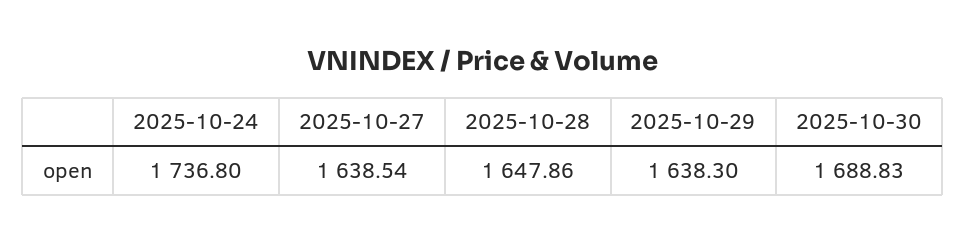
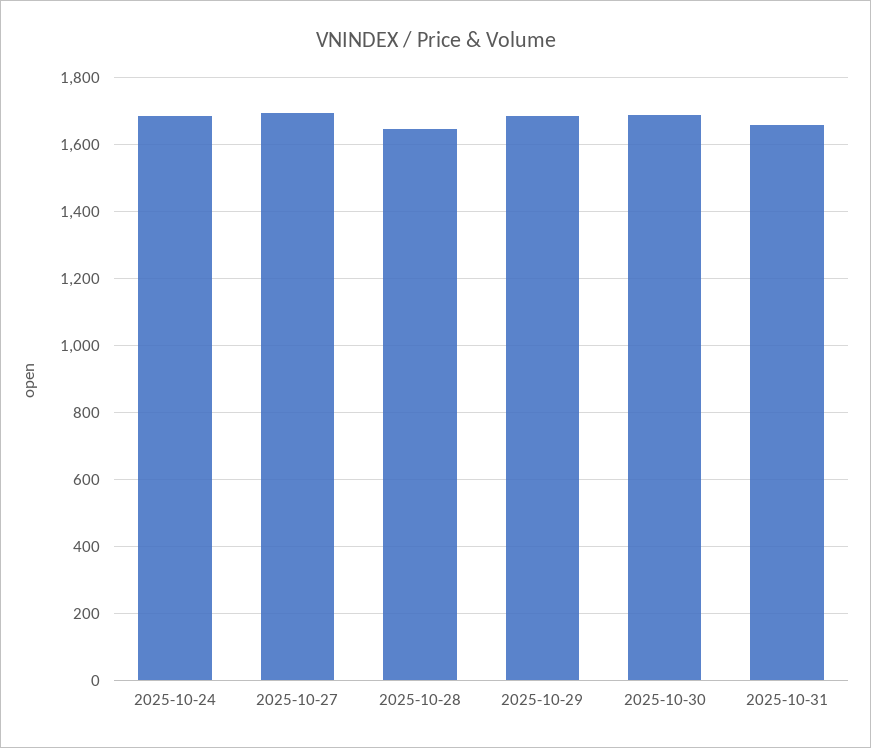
2025-10-24: 1736.8 -> 1680
2025-10-27: 1638.54 -> 1700
2025-10-29: 1638.3 -> 1680
2025-10-31: none -> 1660

